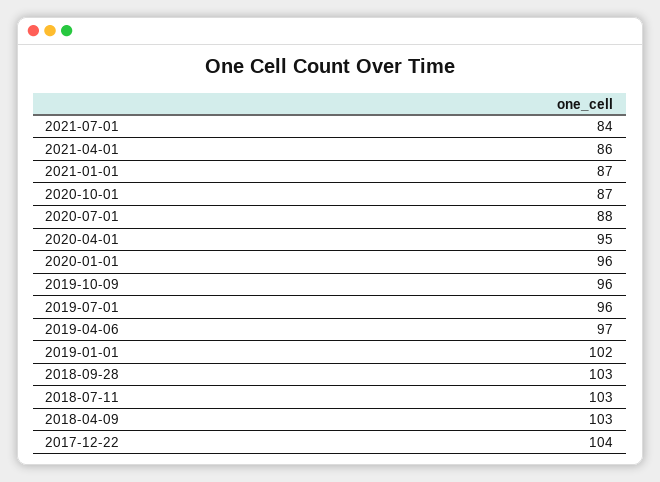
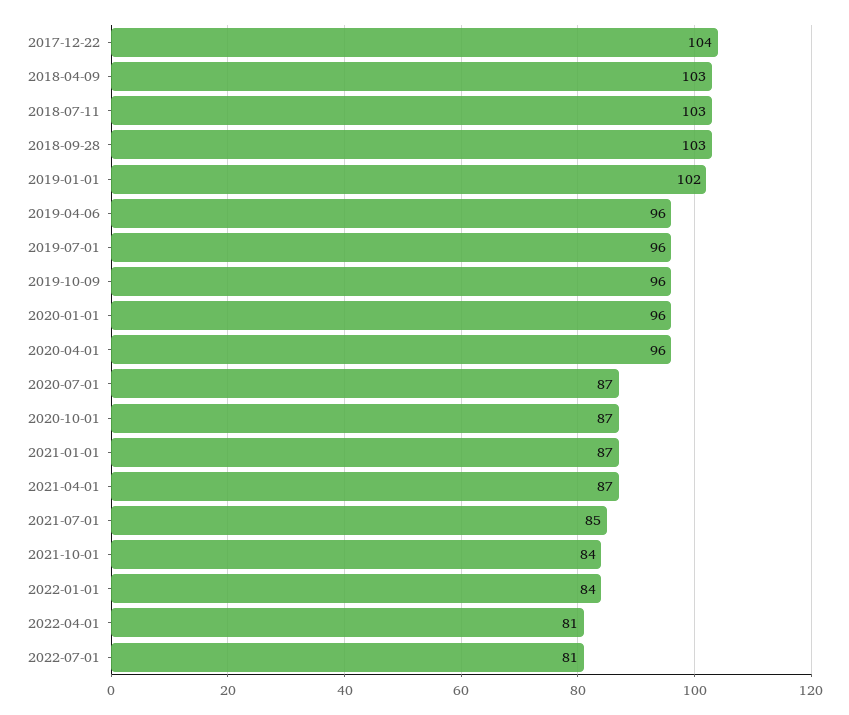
2021-07-01: 84 -> 85
2021-04-01: 86 -> 87
2020-07-01: 88 -> 87
2020-04-01: 95 -> 96
2019-04-06: 97 -> 96
2021-10-01: none -> 84
2022-01-01: none -> 84
2022-04-01: none -> 81
2022-07-01: none -> 81

